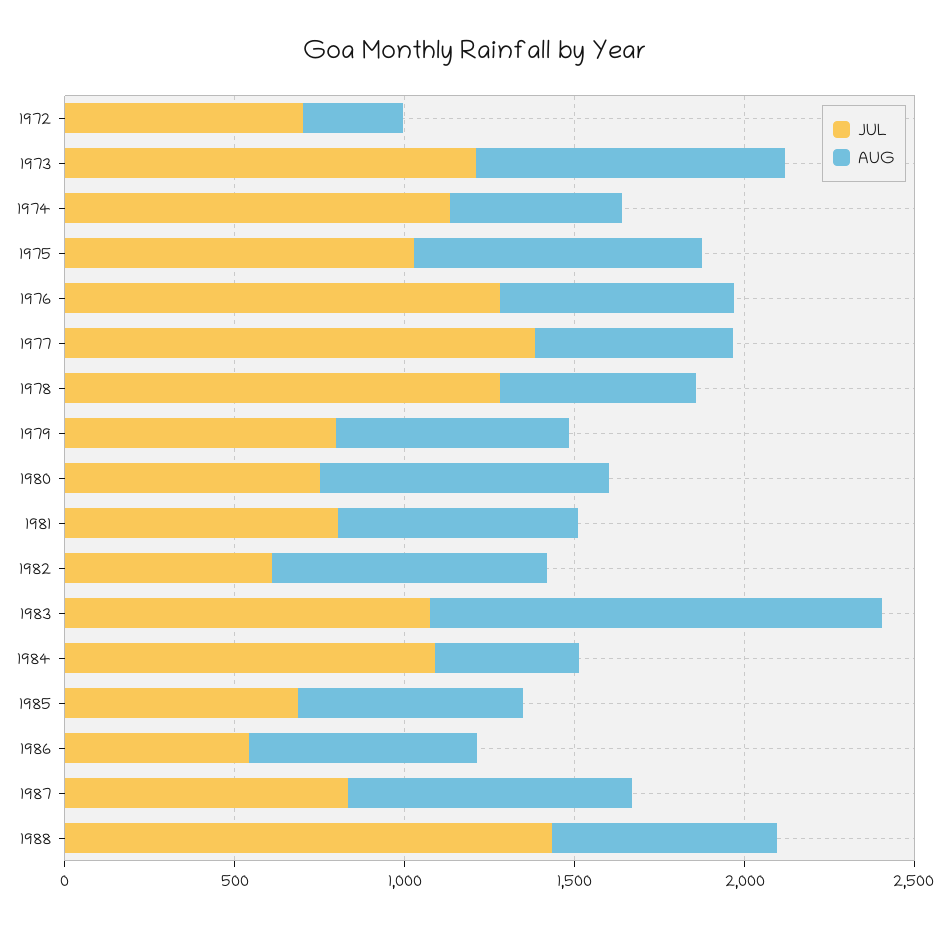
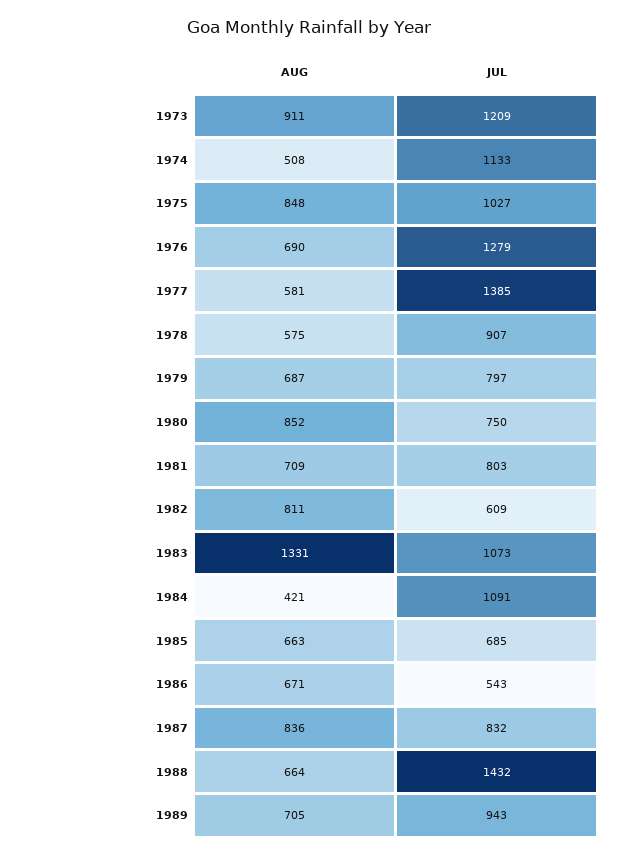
JUL, 1972: 700 -> none
AUG, 1972: 300 -> none
JUL, 1978: 1300 -> 907
AUG, 1989: none -> 705
JUL, 1989: none -> 943

